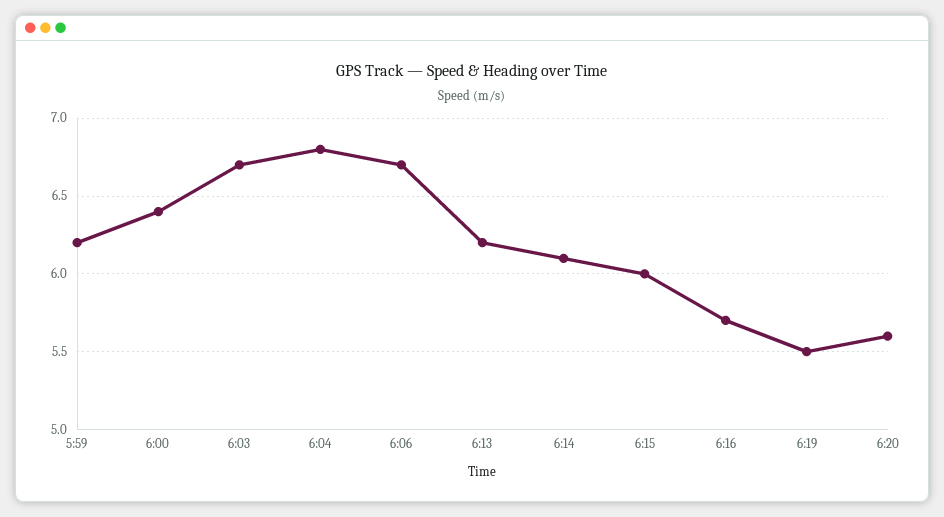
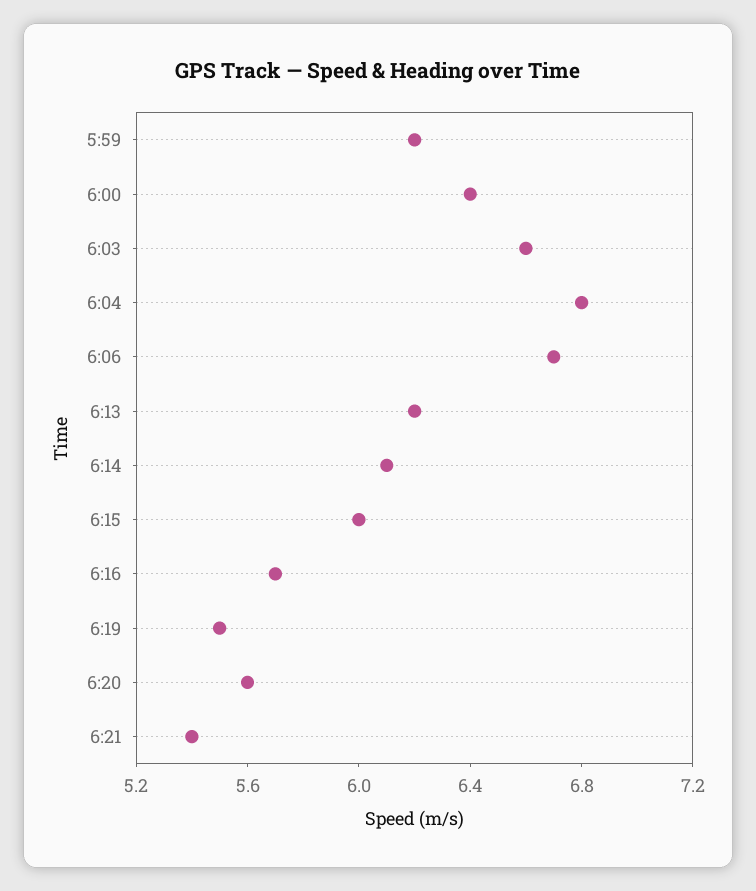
6:03: 6.7 -> 6.6
6:21: none -> 5.4

